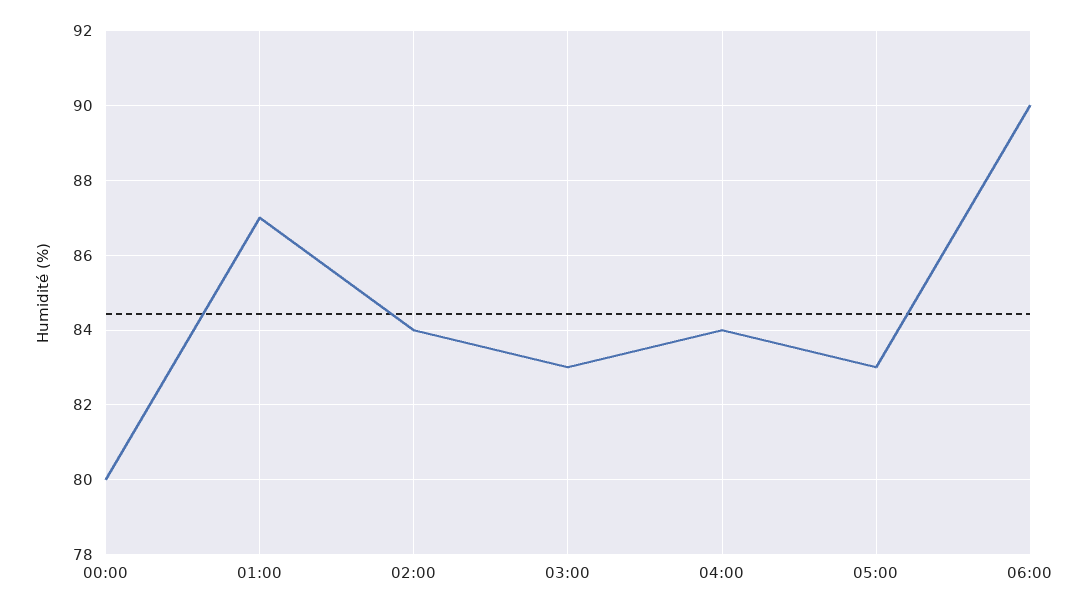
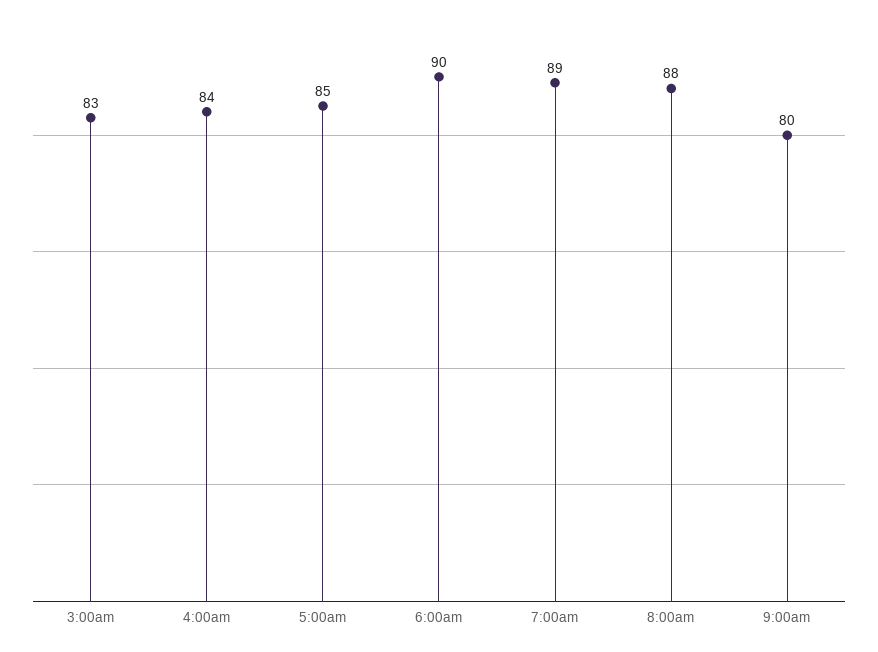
00:00: 80 -> none
01:00: 87 -> none
02:00: 84 -> none
05:00: 83 -> 85
7:00am: none -> 89
8:00am: none -> 88
9:00am: none -> 80

